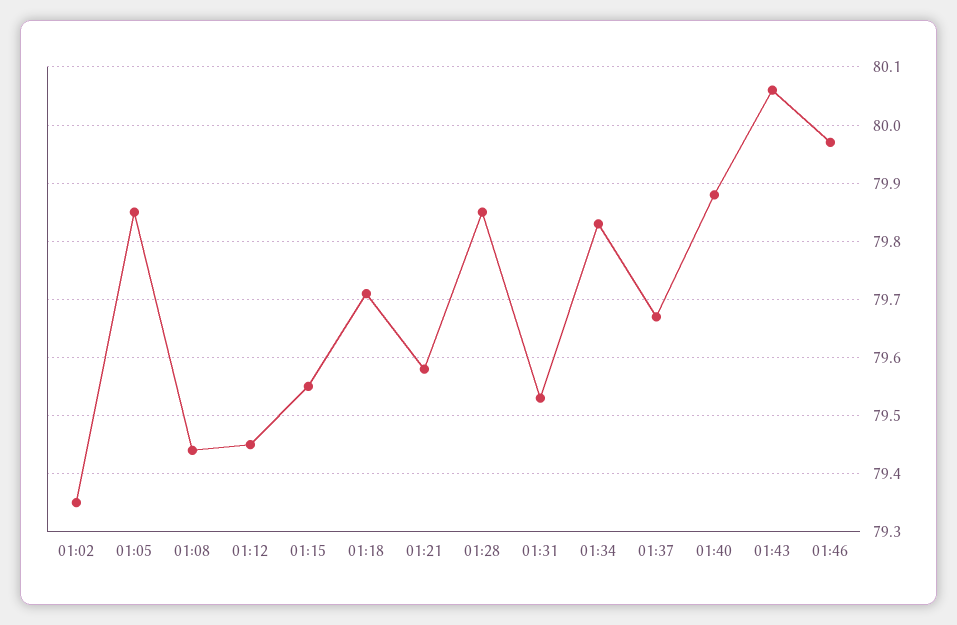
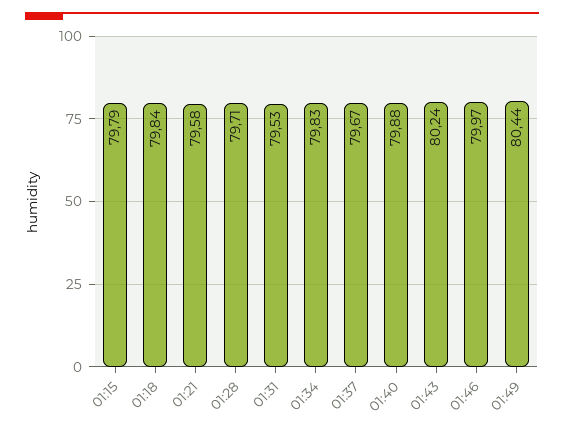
01:02: 79.35 -> none
01:05: 79.85 -> none
01:08: 79.45 -> none
01:12: 79.45 -> none
01:15: 79.55 -> 79.79
01:18: 79.7 -> 79.84
01:28: 79.85 -> 79.71
01:43: 80.05 -> 80.24
01:49: none -> 80.44

